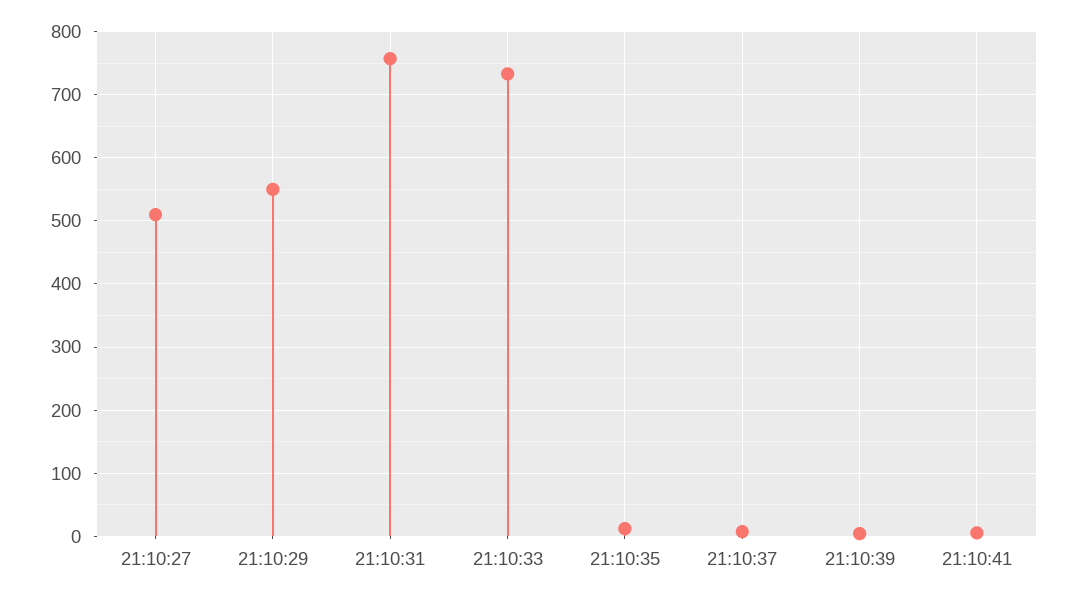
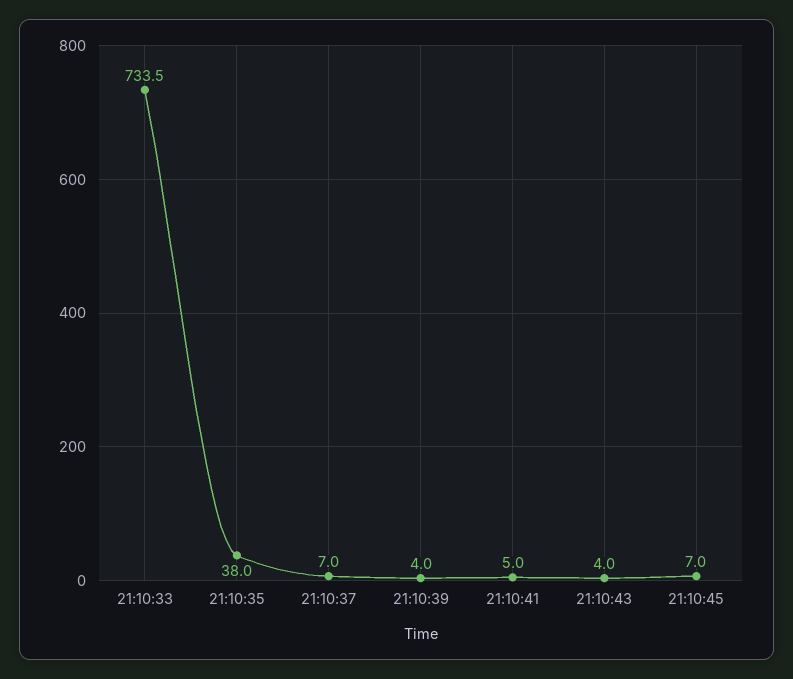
21:10:27: 510 -> none
21:10:29: 550 -> none
21:10:31: 760 -> none
21:10:35: 10 -> 38
21:10:43: none -> 4
21:10:45: none -> 7

